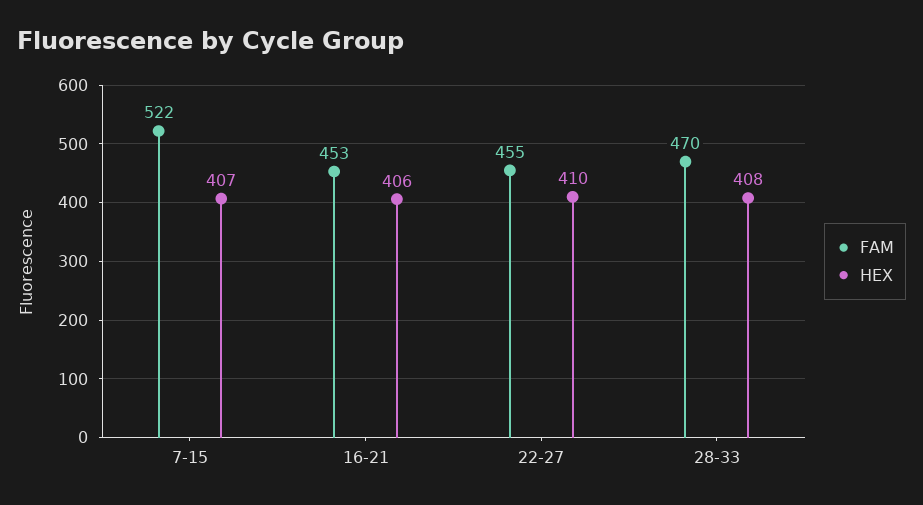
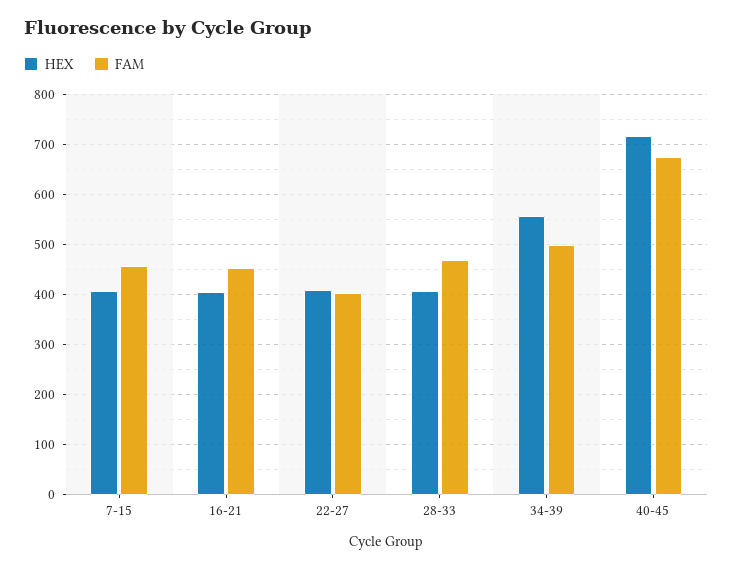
FAM, 7-15: 522 -> 460
FAM, 22-27: 455 -> 400
HEX, 34-39: none -> 560
FAM, 34-39: none -> 500
HEX, 40-45: none -> 720
FAM, 40-45: none -> 680

